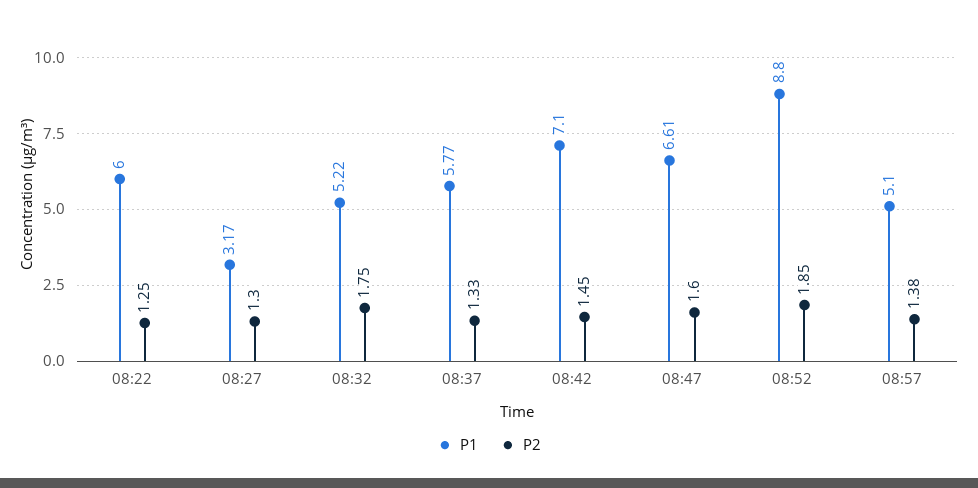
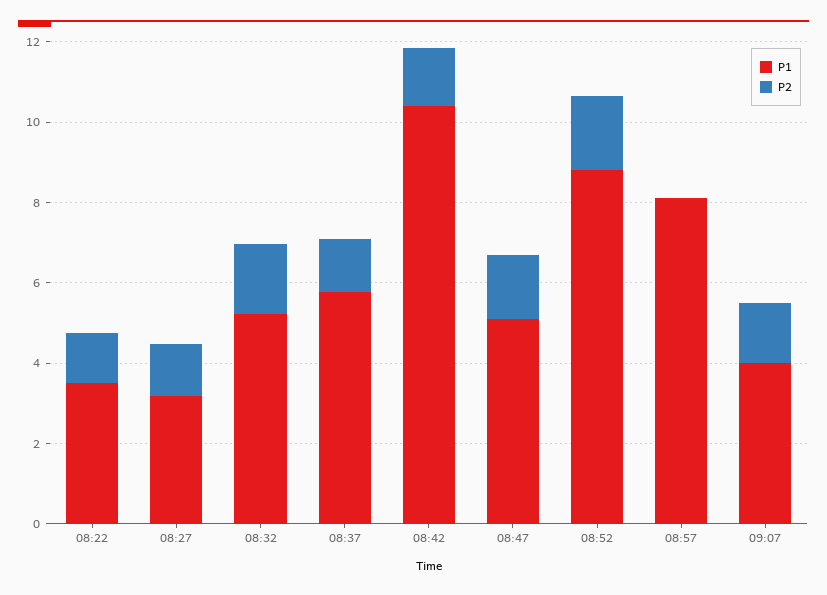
P1, 08:22: 6 -> 3.5
P1, 08:42: 7.1 -> 10.5
P1, 08:47: 6.61 -> 5
P1, 08:57: 5.1 -> 8
P2, 08:57: 1.38 -> 0
P1, 09:07: none -> 4
P2, 09:07: none -> 1.5

